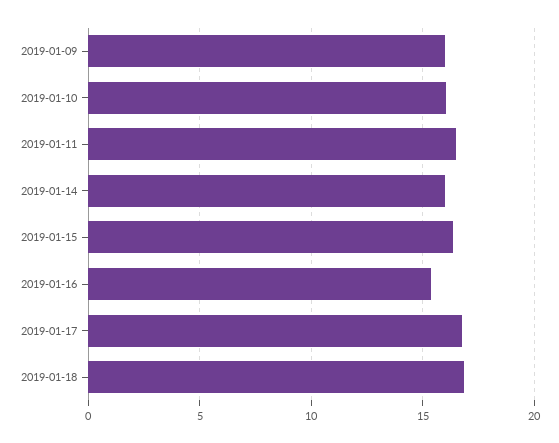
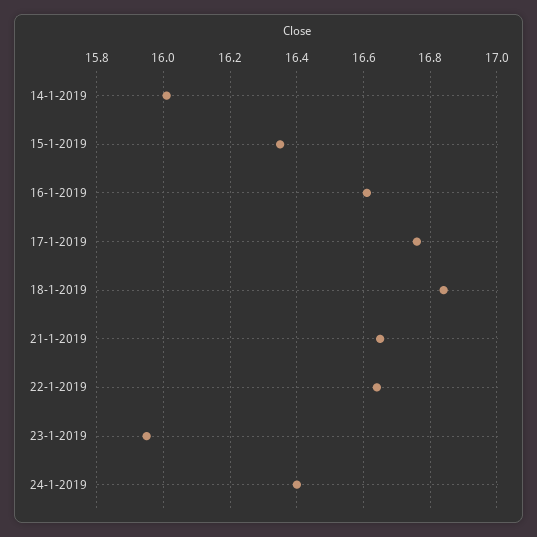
2019-01-09: 16 -> none
2019-01-10: 16 -> none
2019-01-11: 16.5 -> none
2019-01-16: 15.5 -> 16.6
21-1-2019: none -> 16.65
22-1-2019: none -> 16.65
23-1-2019: none -> 15.95
24-1-2019: none -> 16.4

